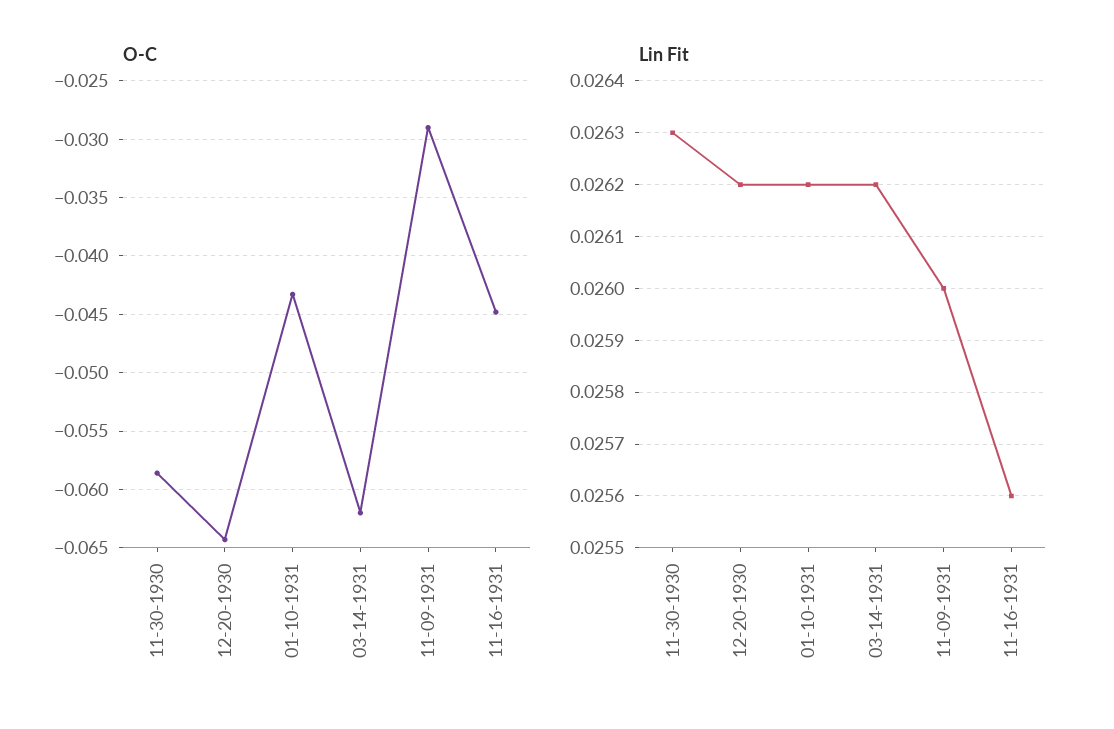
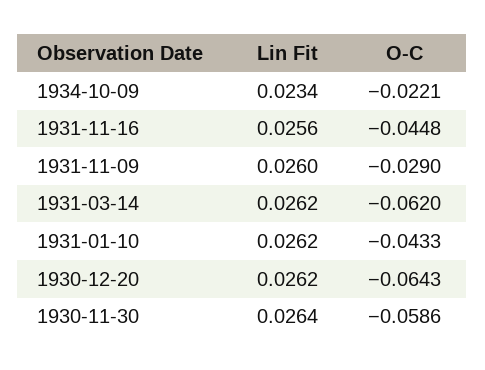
Lin Fit, 11-30-1930: 0.0263 -> 0.0264
Lin Fit, 1934-10-09: none -> 0.0234
O-C, 1934-10-09: none -> -0.0221

